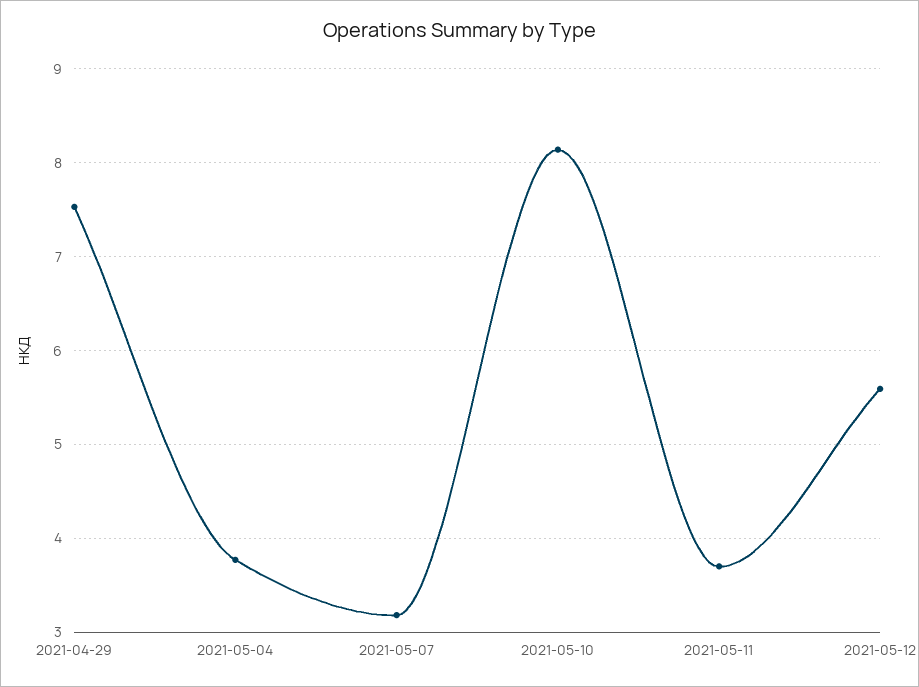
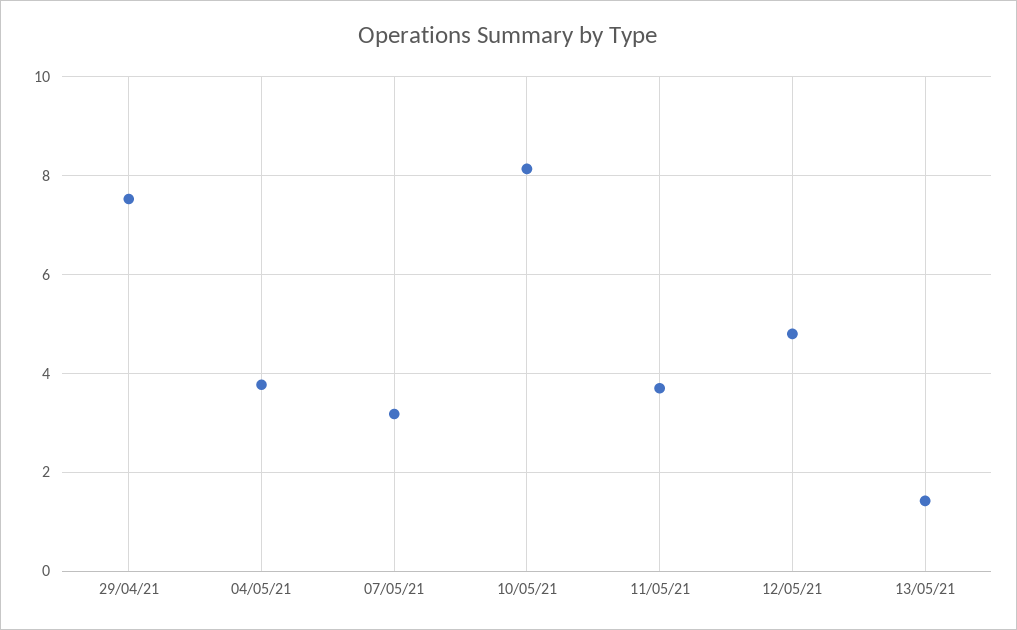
2021-05-12: 5.6 -> 4.8
13/05/21: none -> 1.4

